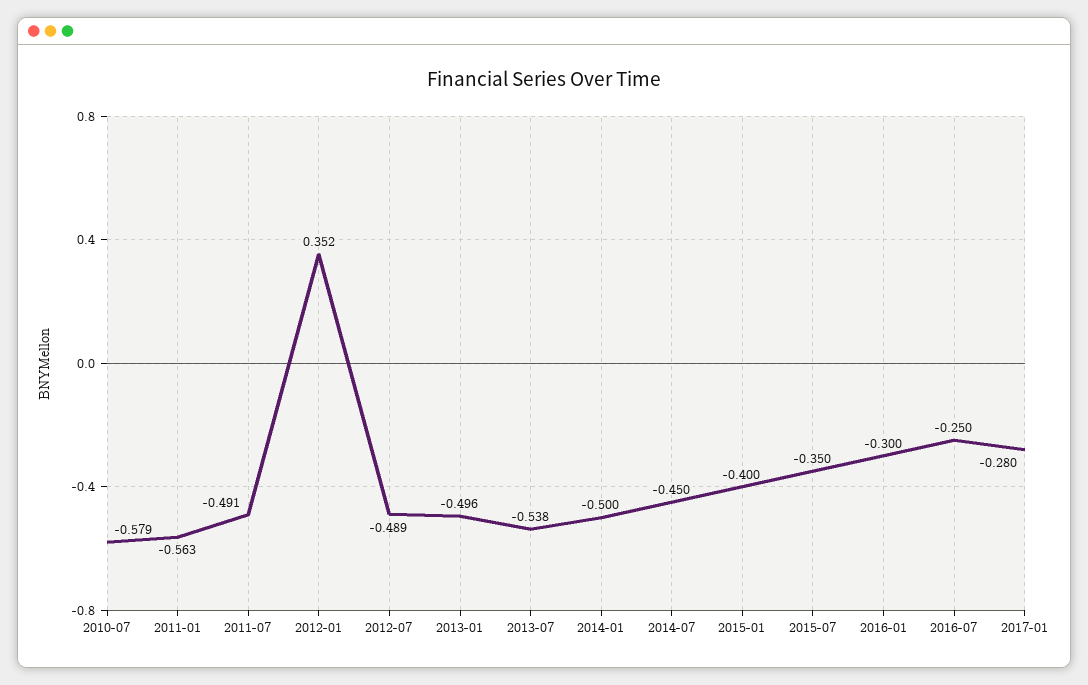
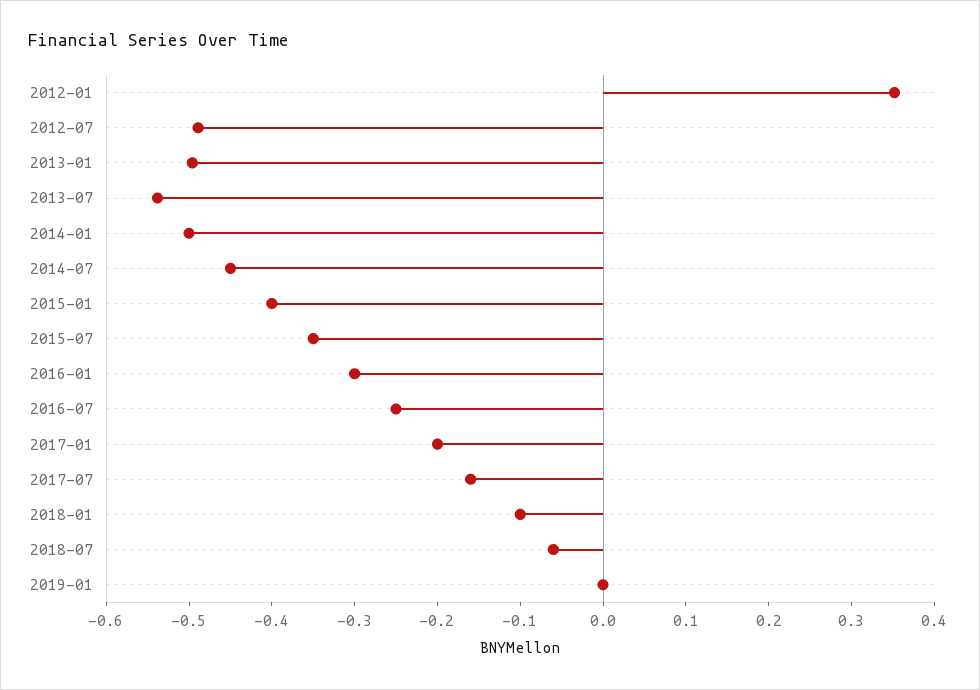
2010-07: -0.579 -> none
2011-01: -0.563 -> none
2011-07: -0.491 -> none
2017-01: -0.28 -> -0.2
2017-07: none -> -0.16
2018-01: none -> -0.1
2018-07: none -> -0.06
2019-01: none -> 0

